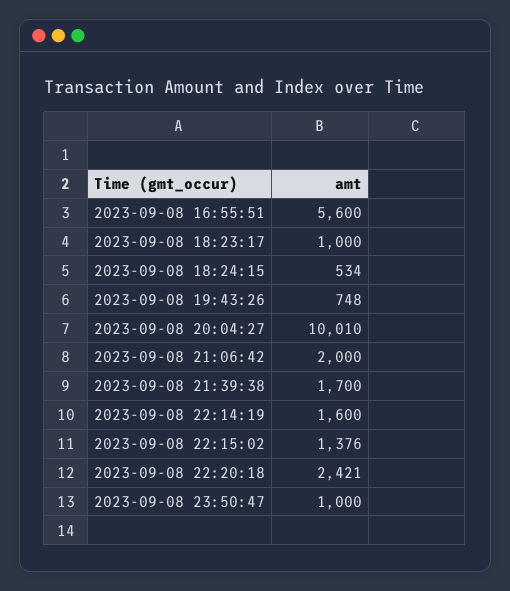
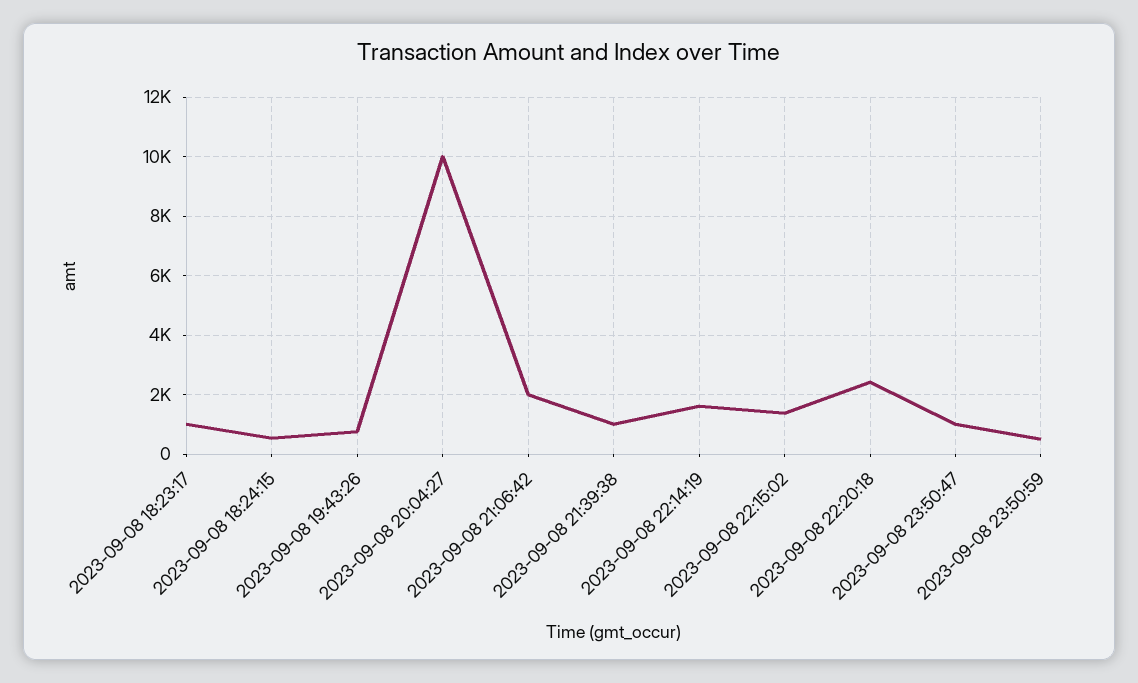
2023-09-08 16:55:51: 5600 -> none
2023-09-08 21:39:38: 1700 -> 1000
2023-09-08 23:50:59: none -> 500

